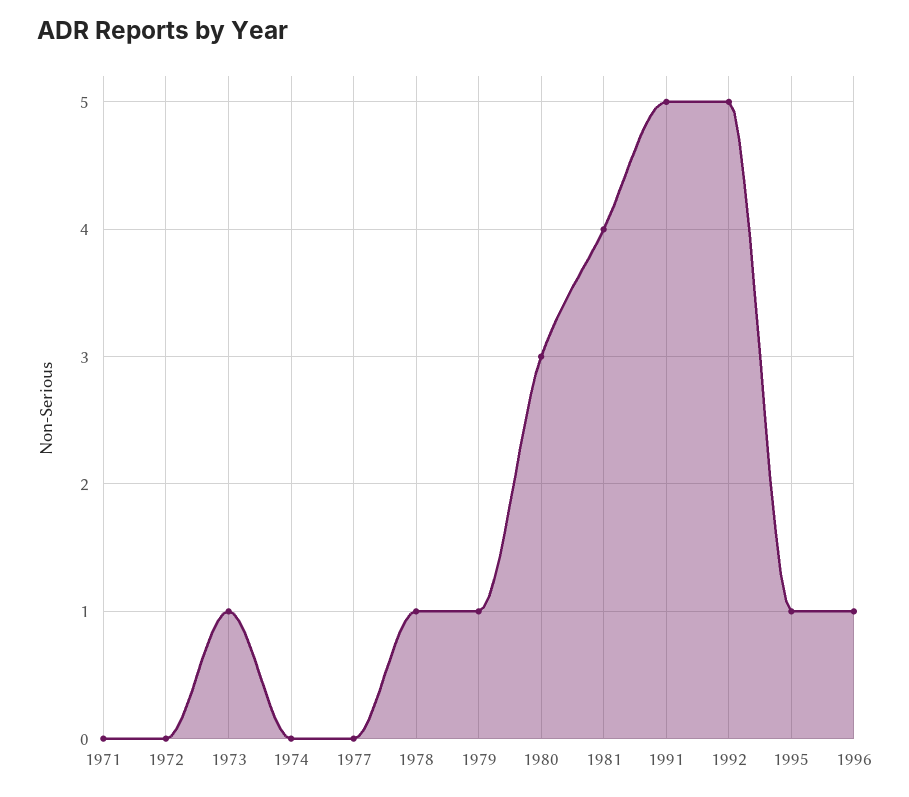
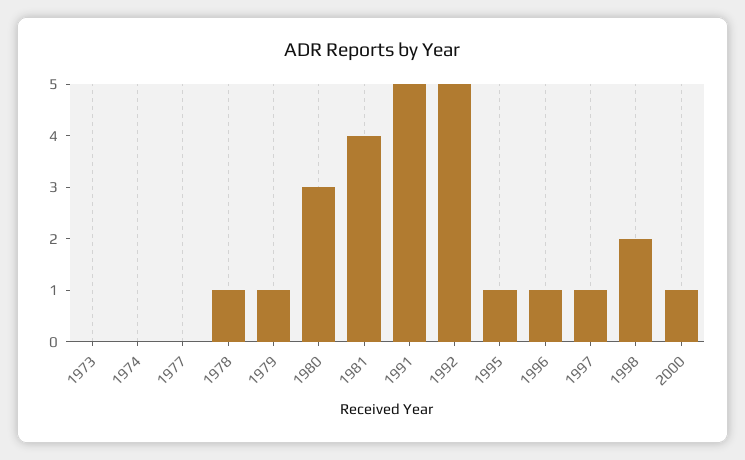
1971: 0 -> none
1972: 0 -> none
1973: 1 -> 0
1997: none -> 1
1998: none -> 2
2000: none -> 1

